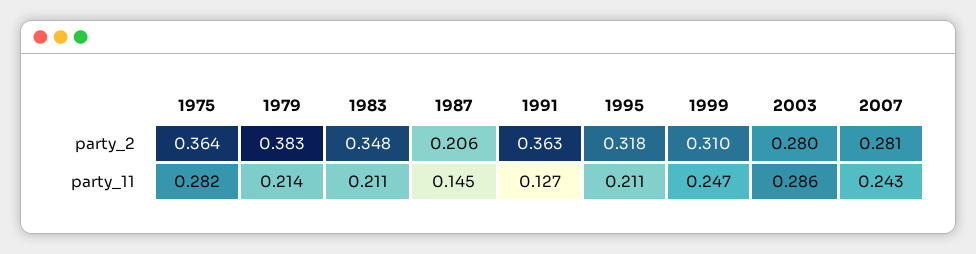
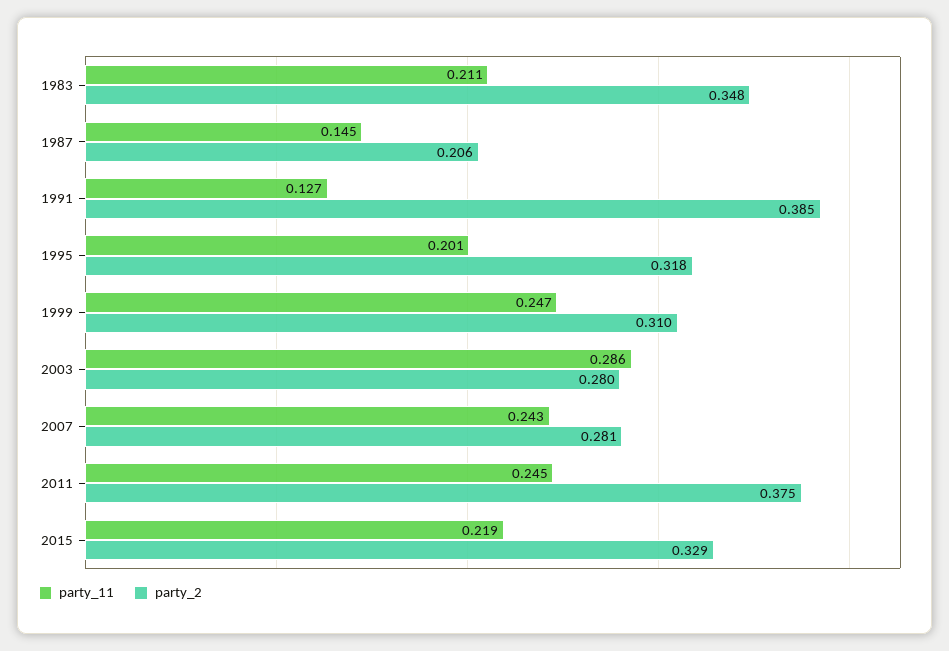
party_2, 1975: 0.364 -> none
party_2, 1979: 0.383 -> none
party_2, 1991: 0.363 -> 0.385
party_11, 1975: 0.282 -> none
party_11, 1979: 0.214 -> none
party_11, 1995: 0.211 -> 0.201
party_11, 2011: none -> 0.245
party_2, 2011: none -> 0.375
party_11, 2015: none -> 0.219
party_2, 2015: none -> 0.329

